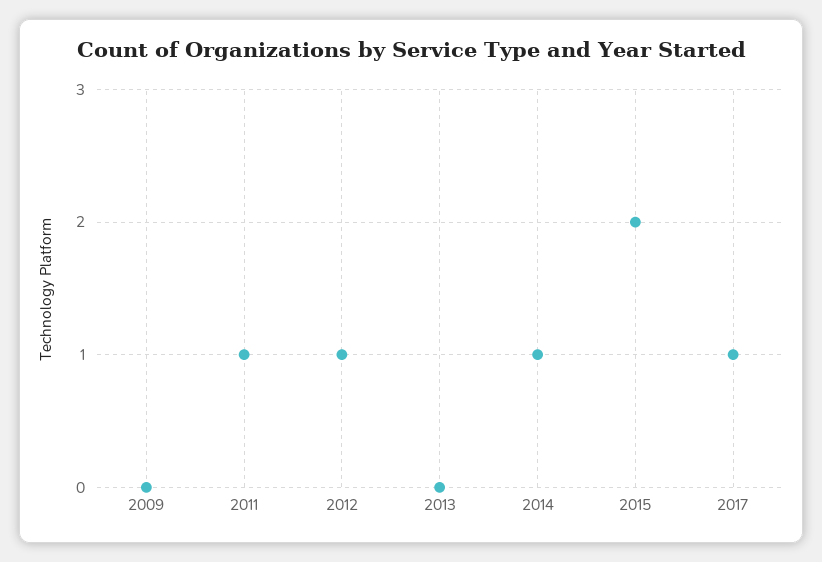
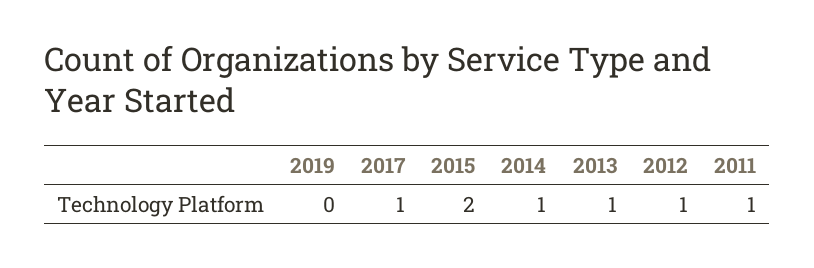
2009: 0 -> none
2013: 0 -> 1
2019: none -> 0

